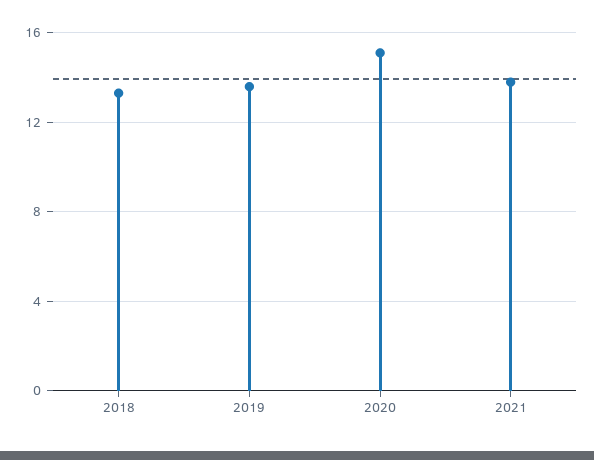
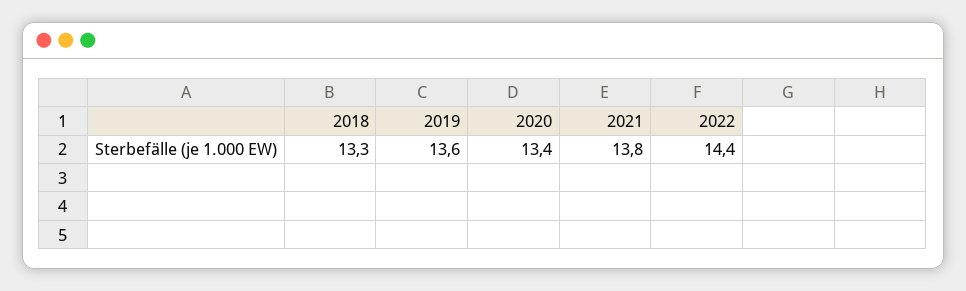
2020: 15 -> 13.4
2022: none -> 14.4

